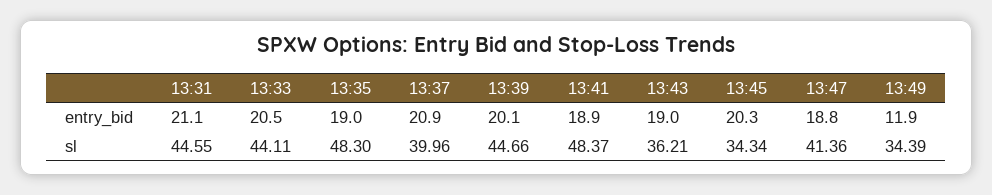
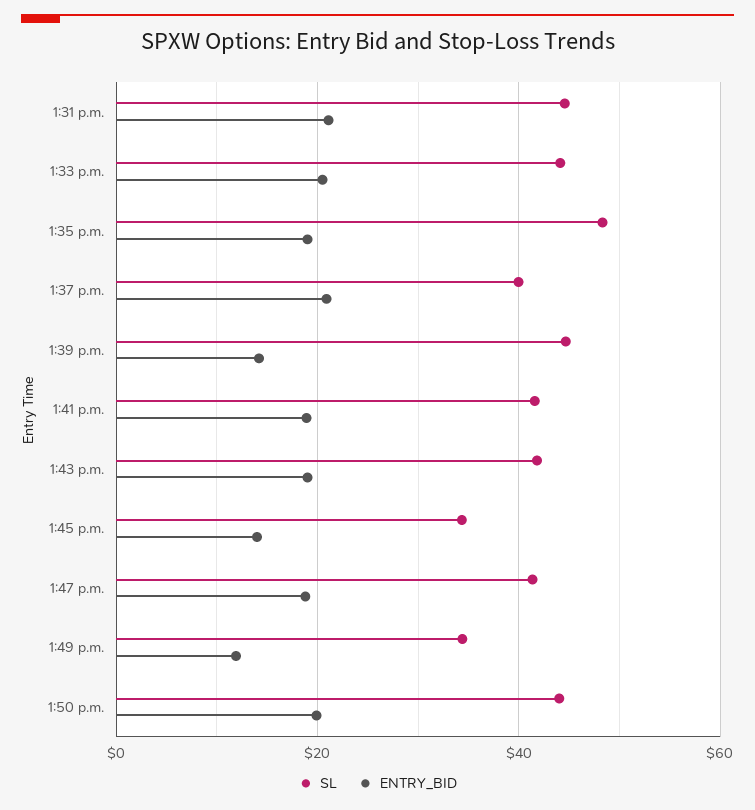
entry_bid, 13:39: 20.1 -> 14
entry_bid, 13:45: 20.3 -> 14
sl, 13:41: 48.37 -> 42
sl, 13:43: 36.21 -> 42
sl, 1:50 p.m.: none -> 44
entry_bid, 1:50 p.m.: none -> 20

